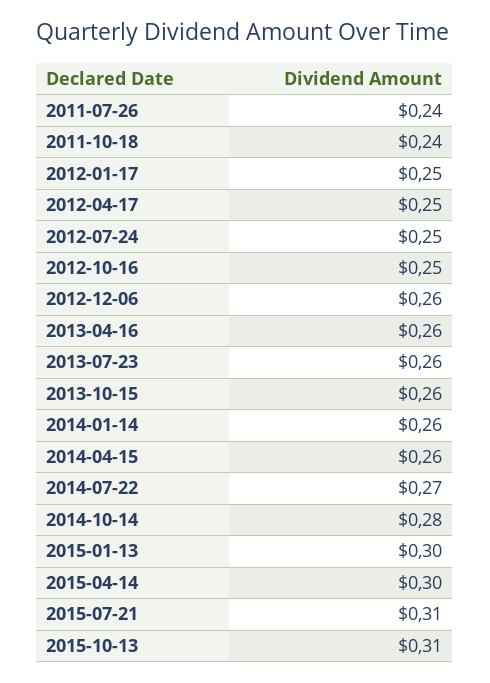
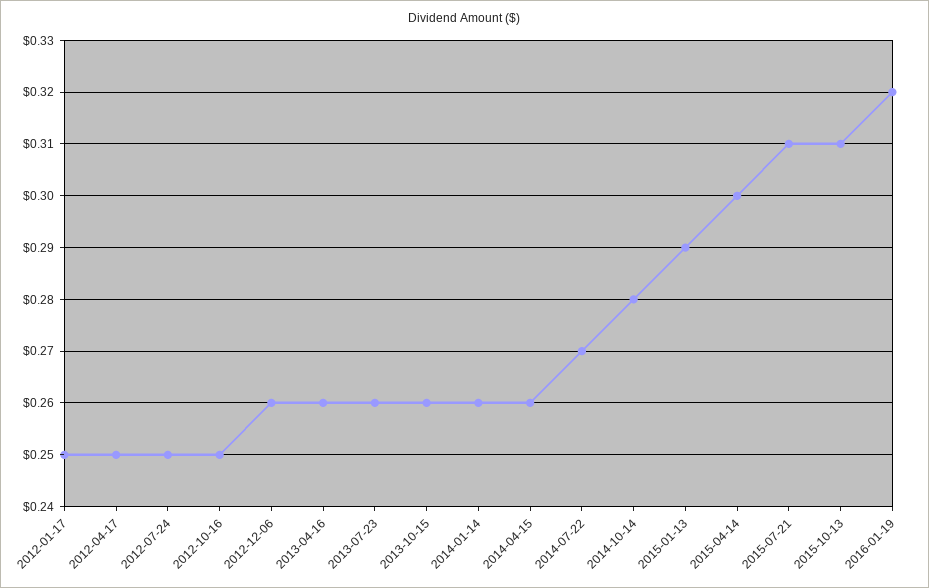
2011-07-26: 0.24 -> none
2011-10-18: 0.24 -> none
2015-01-13: 0.3 -> 0.29
2016-01-19: none -> 0.32

